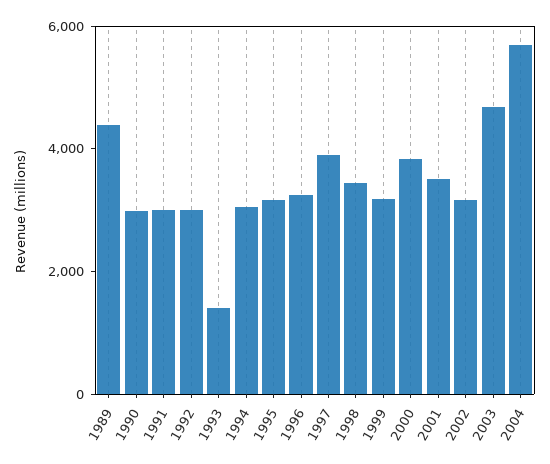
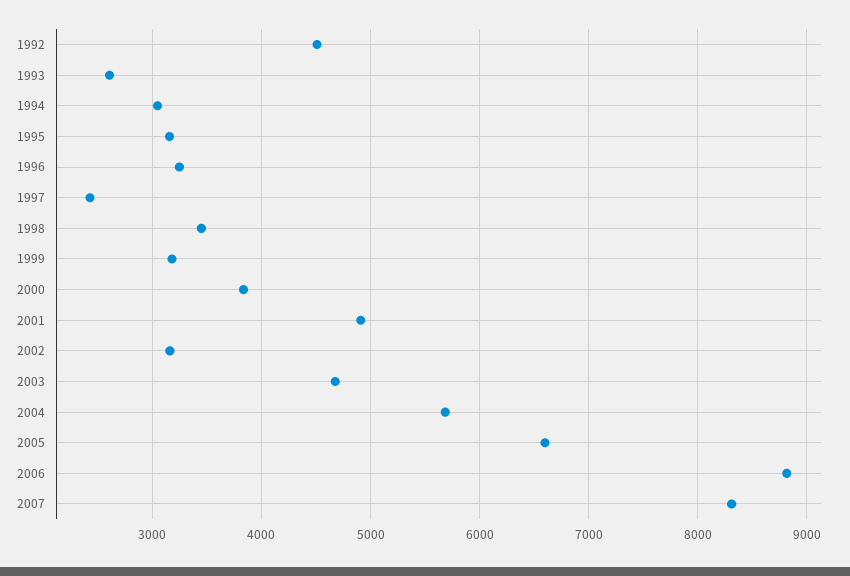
1989: 4500 -> none
1990: 3000 -> none
1991: 3000 -> none
1992: 3000 -> 4500
1993: 1500 -> 2600
1997: 4000 -> 2400
2001: 3500 -> 4900
2005: none -> 6600
2006: none -> 8800
2007: none -> 8300

